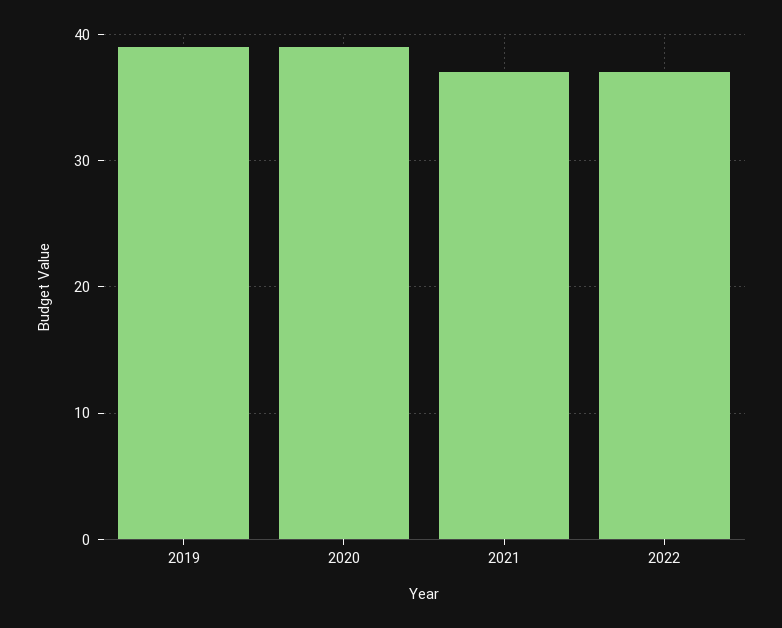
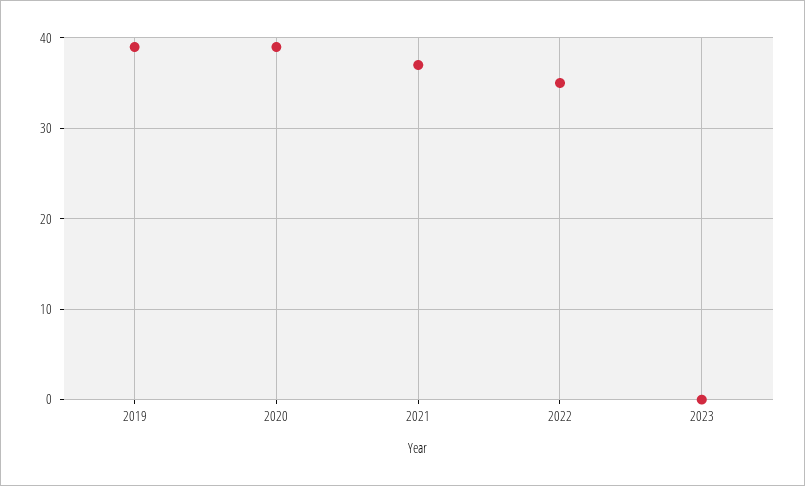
2022: 37 -> 35
2023: none -> 0

